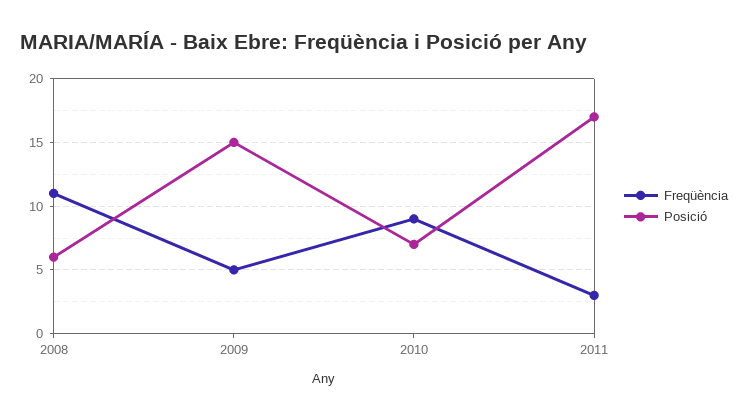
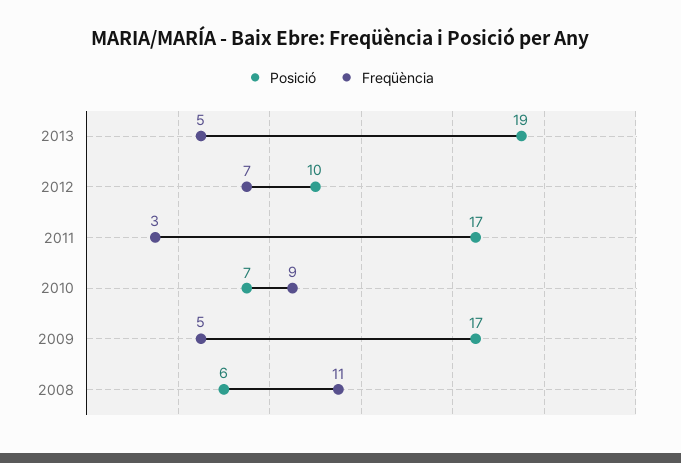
Posició, 2009: 15 -> 17
Posició, 2013: none -> 19
Freqüència, 2013: none -> 5
Posició, 2012: none -> 10
Freqüència, 2012: none -> 7

